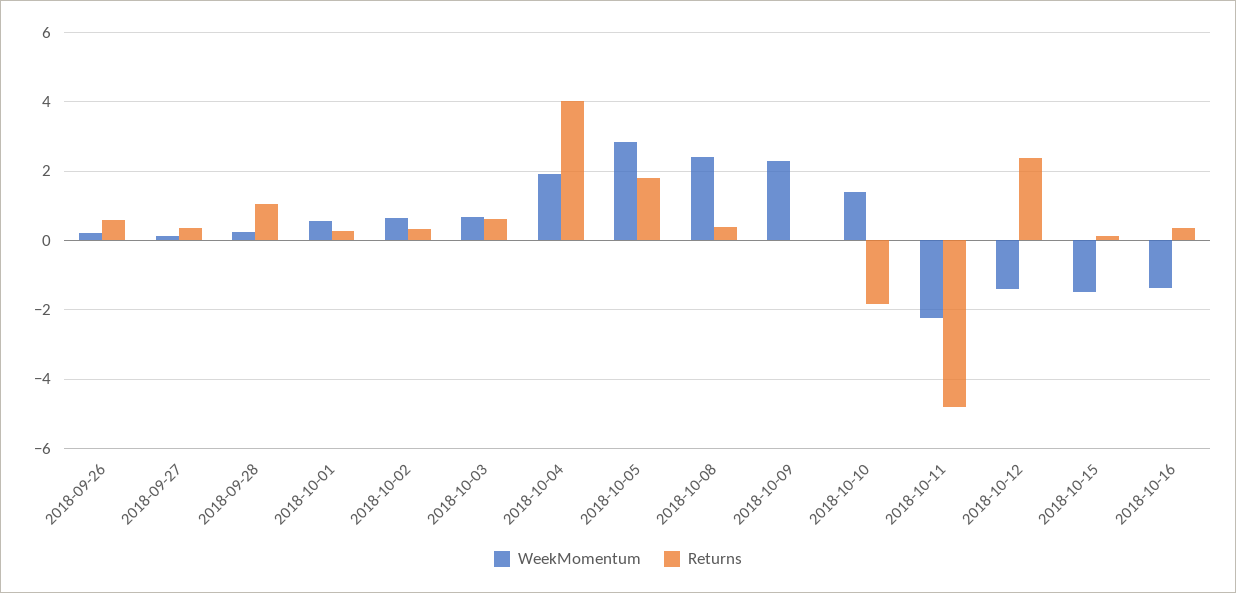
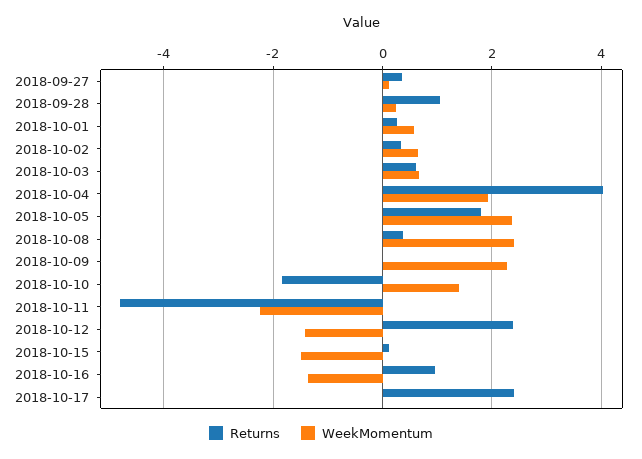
WeekMomentum, 2018-09-26: 0.2 -> none
Returns, 2018-09-26: 0.6 -> none
WeekMomentum, 2018-10-05: 2.8 -> 2.4
Returns, 2018-10-16: 0.4 -> 1
Returns, 2018-10-17: none -> 2.4
WeekMomentum, 2018-10-17: none -> 0

